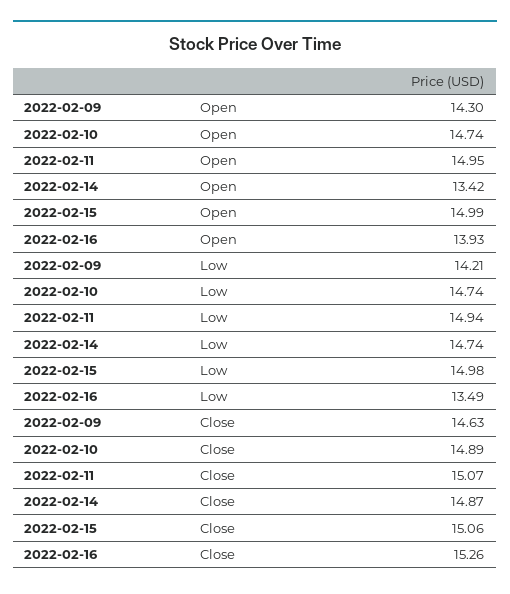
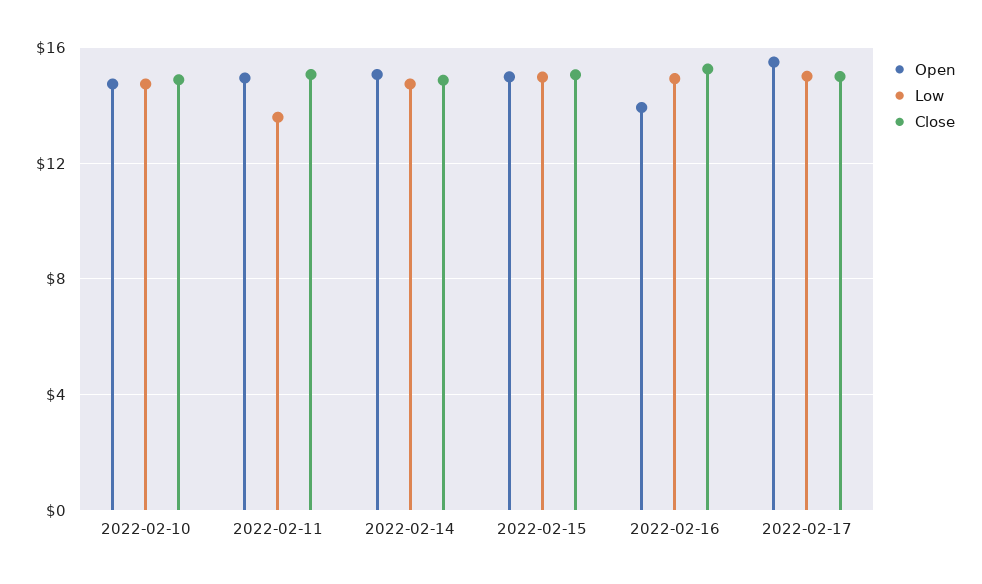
Open, 2022-02-09: 14.3 -> none
Open, 2022-02-14: 13.42 -> 15
Low, 2022-02-09: 14.21 -> none
Low, 2022-02-11: 14.94 -> 13.5
Low, 2022-02-16: 13.49 -> 15
Close, 2022-02-09: 14.63 -> none
Open, 2022-02-17: none -> 15.5
Low, 2022-02-17: none -> 15
Close, 2022-02-17: none -> 15

